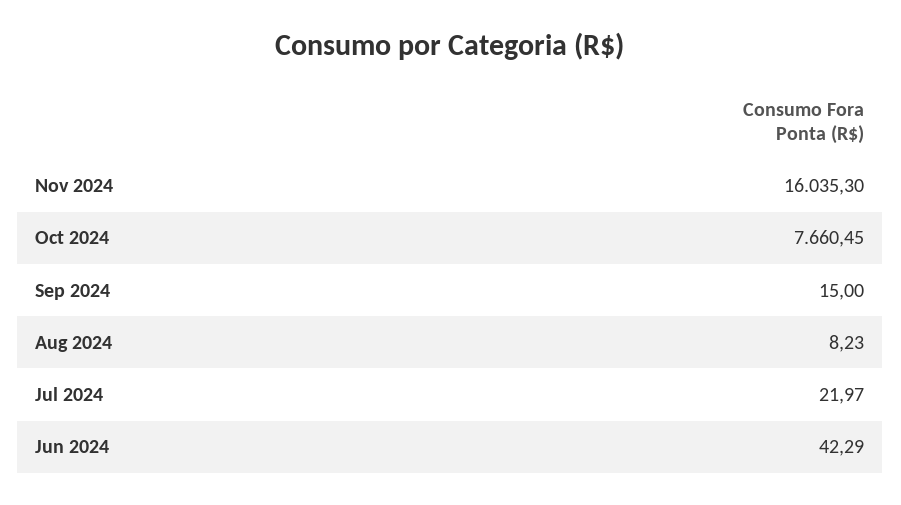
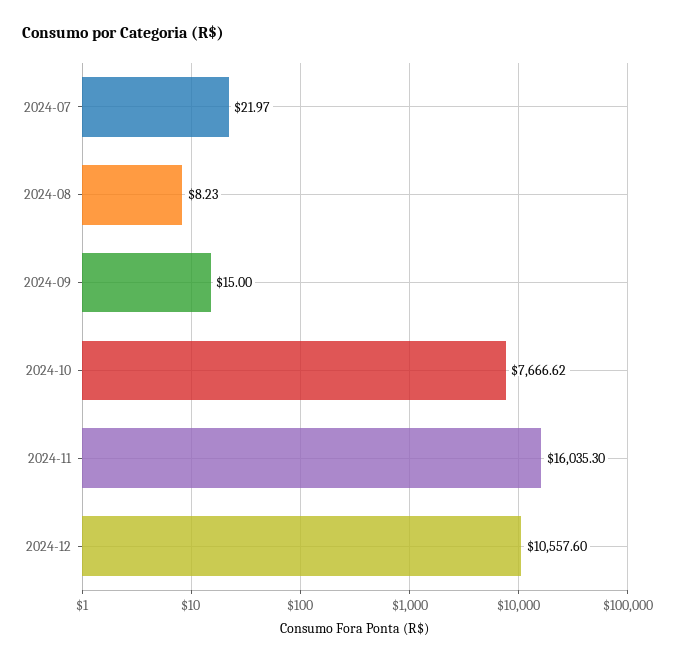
Oct 2024: 7660.45 -> 7666.62
Jun 2024: 42.29 -> none
2024-12: none -> 10557.6

